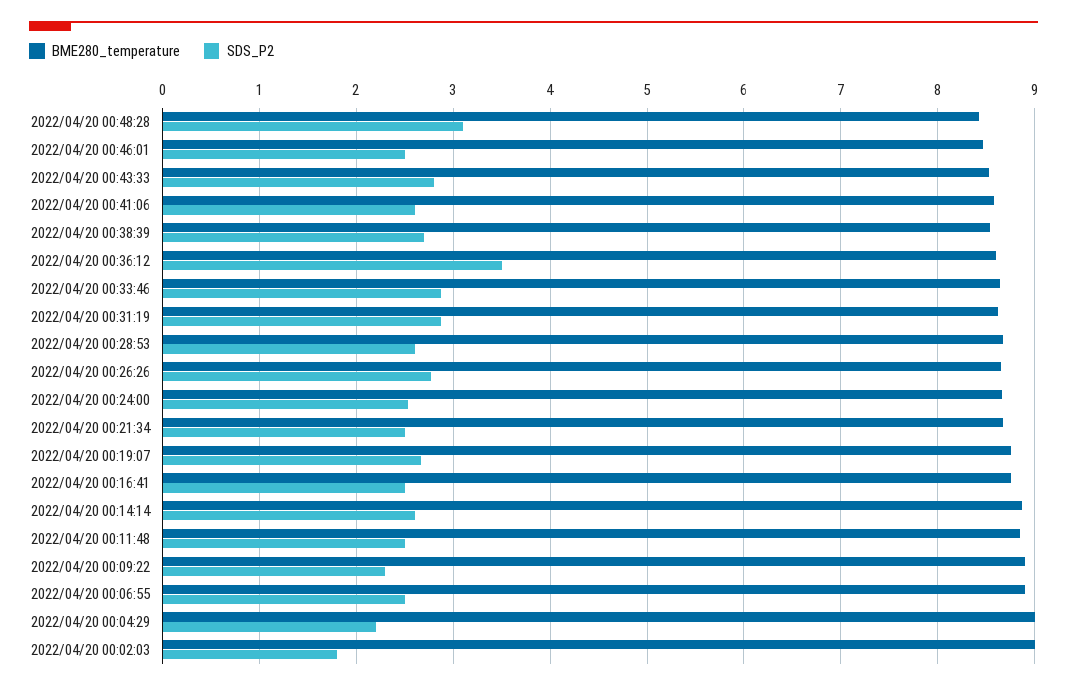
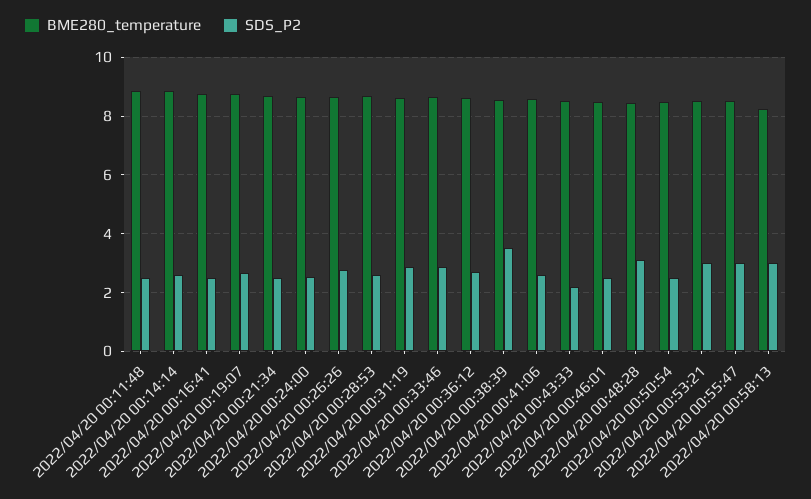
SDS_P2, 2022/04/20 00:43:33: 2.8 -> 2.25
SDS_P2, 2022/04/20 00:38:39: 2.7 -> 3.5
SDS_P2, 2022/04/20 00:36:12: 3.5 -> 2.75
BME280_temperature, 2022/04/20 00:09:22: 8.9 -> none
SDS_P2, 2022/04/20 00:09:22: 2.3 -> none
BME280_temperature, 2022/04/20 00:06:55: 8.9 -> none
SDS_P2, 2022/04/20 00:06:55: 2.5 -> none
BME280_temperature, 2022/04/20 00:04:29: 9 -> none
SDS_P2, 2022/04/20 00:04:29: 2.2 -> none
BME280_temperature, 2022/04/20 00:02:03: 9 -> none
SDS_P2, 2022/04/20 00:02:03: 1.8 -> none
BME280_temperature, 2022/04/20 00:50:54: none -> 8.5
SDS_P2, 2022/04/20 00:50:54: none -> 2.5
BME280_temperature, 2022/04/20 00:53:21: none -> 8.5
SDS_P2, 2022/04/20 00:53:21: none -> 3
BME280_temperature, 2022/04/20 00:55:47: none -> 8.5
SDS_P2, 2022/04/20 00:55:47: none -> 3
BME280_temperature, 2022/04/20 00:58:13: none -> 8.25
SDS_P2, 2022/04/20 00:58:13: none -> 3

